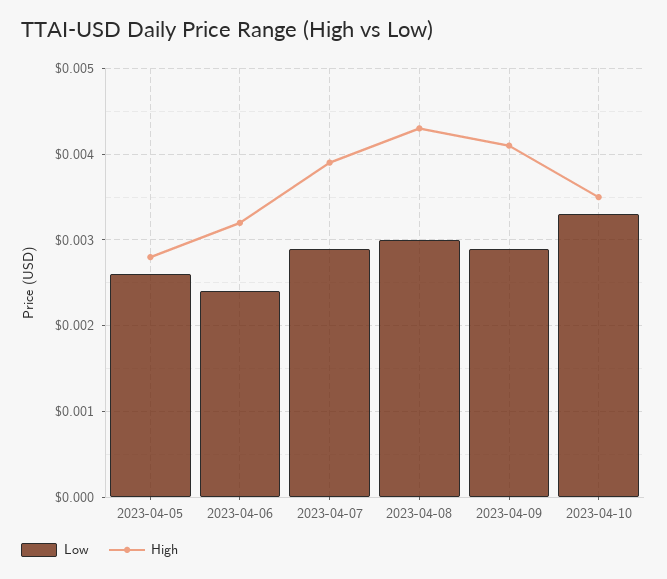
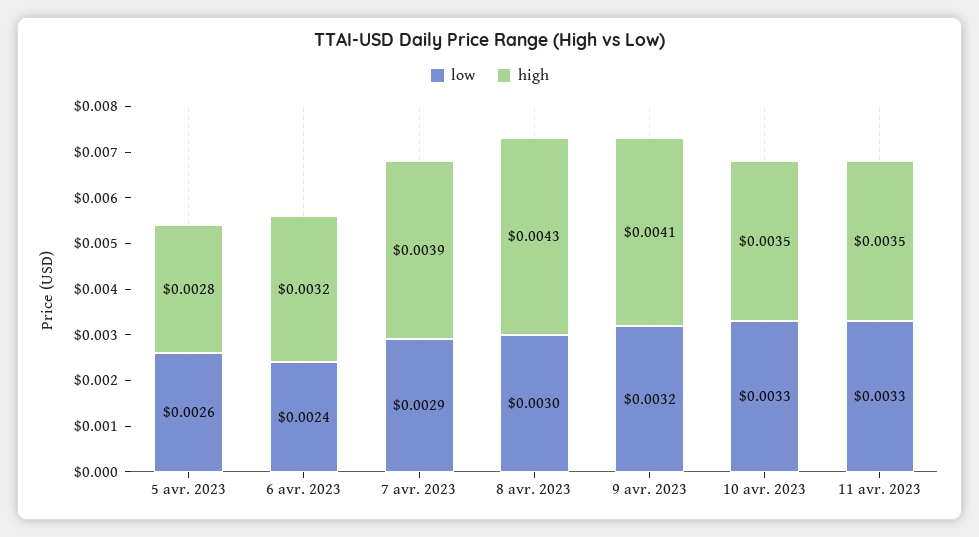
Low, 2023-04-09: 0.0029 -> 0.0032
Low, 11 avr. 2023: none -> 0.0033
High, 11 avr. 2023: none -> 0.0035

